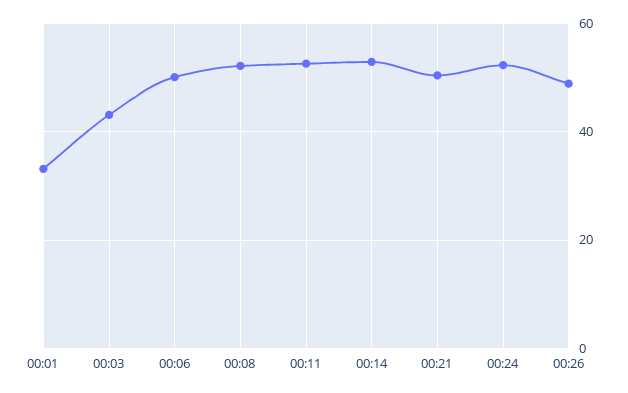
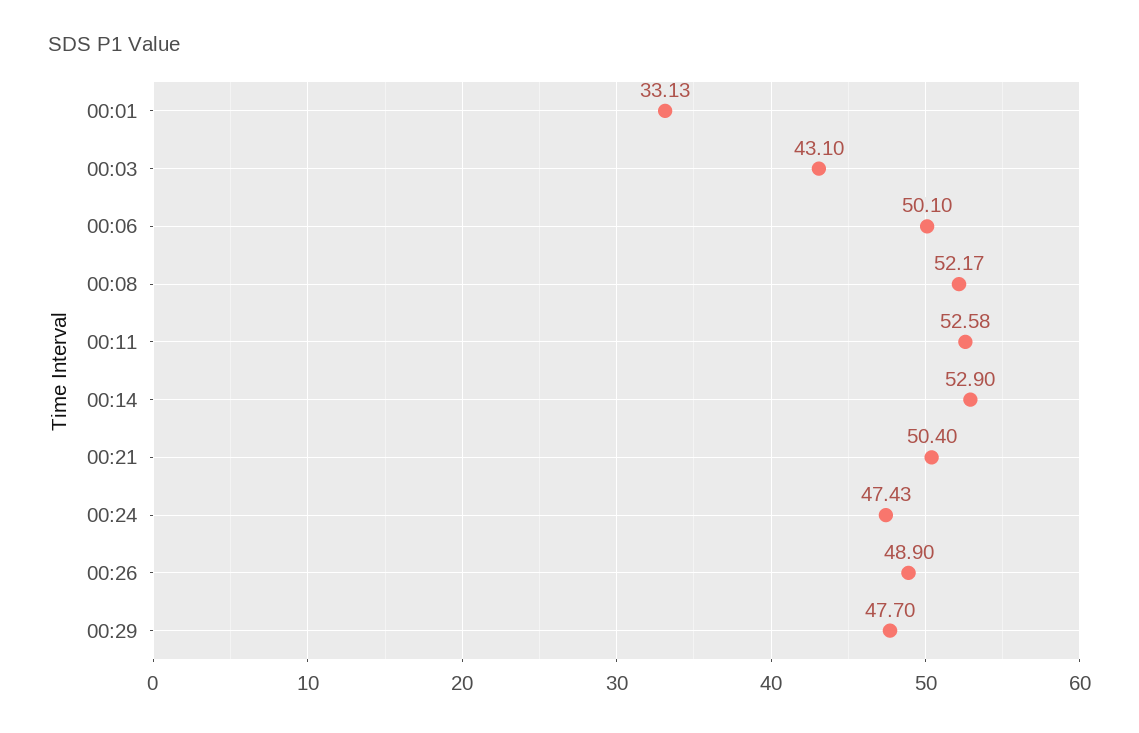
00:24: 52 -> 47.43
00:29: none -> 47.7

